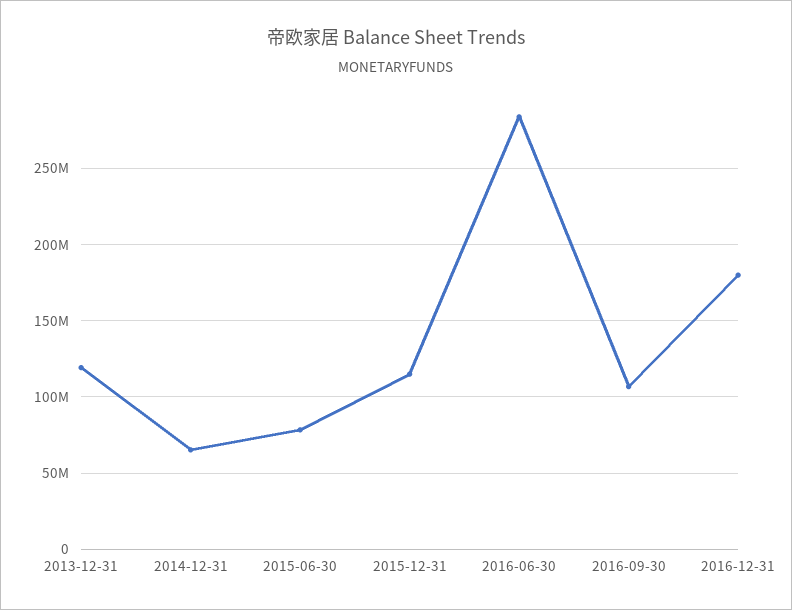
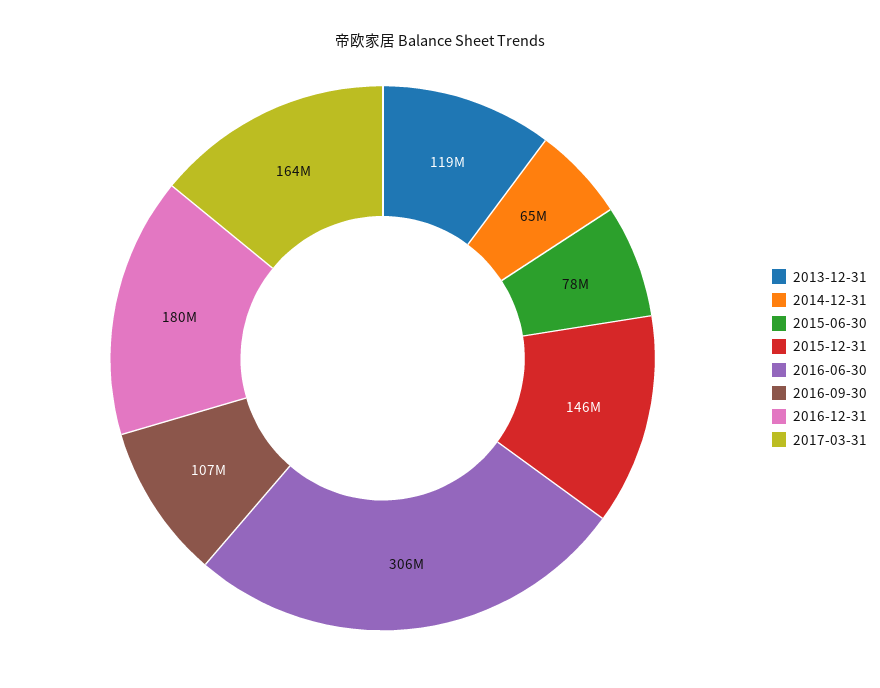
2015-12-31: 115000000 -> 146000000
2016-06-30: 285000000 -> 306000000
2017-03-31: none -> 164000000

